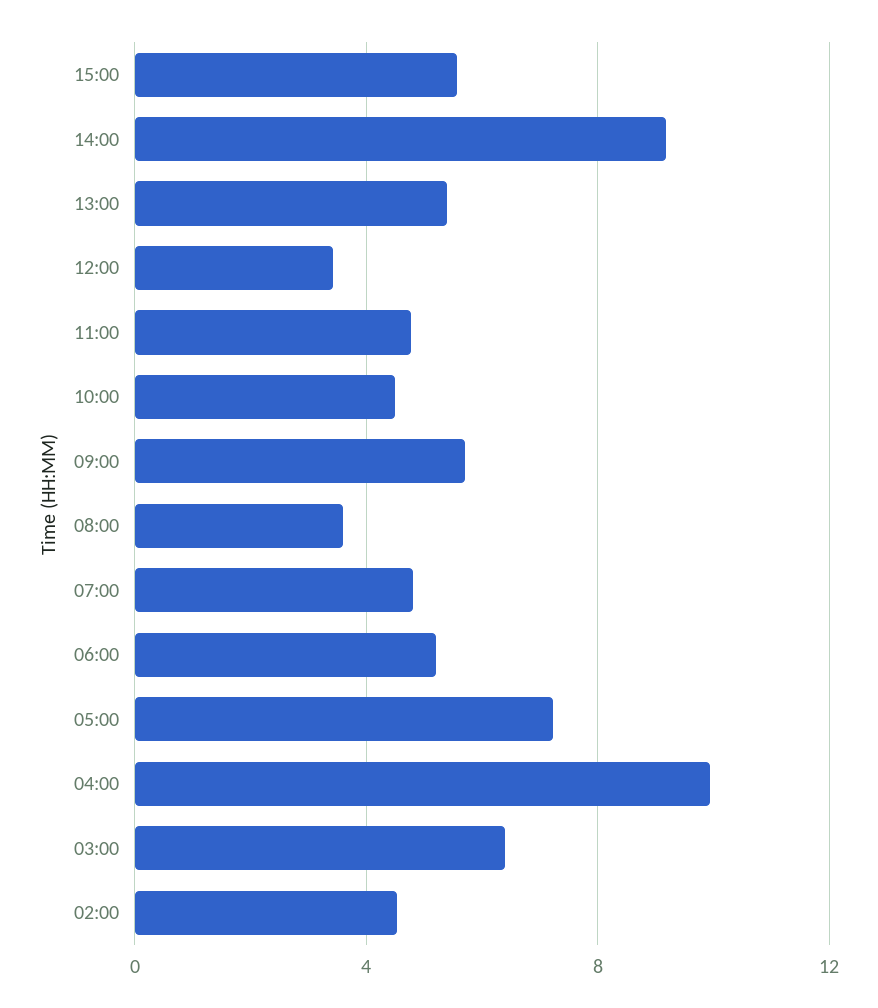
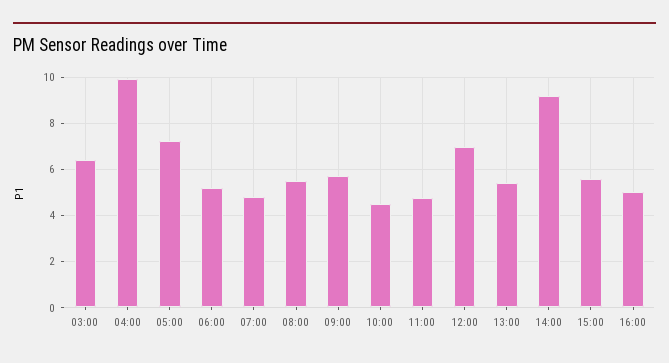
12:00: 3.5 -> 7
08:00: 3.5 -> 5.5
02:00: 4.5 -> none
16:00: none -> 5

